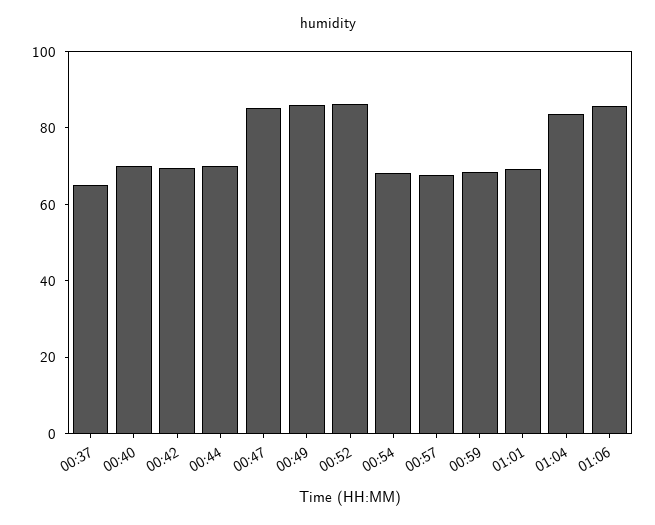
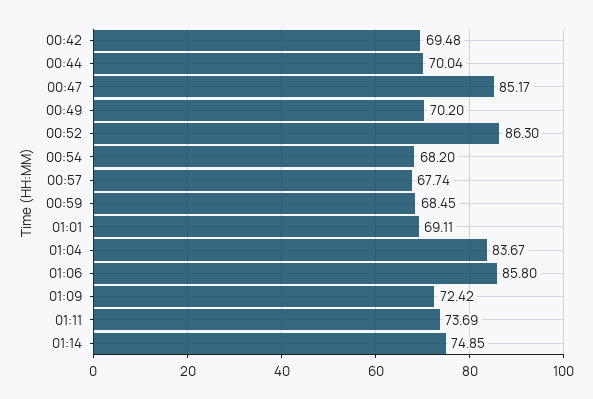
00:37: 65 -> none
00:40: 70 -> none
00:49: 85 -> 70.2
01:09: none -> 72.42
01:11: none -> 73.69
01:14: none -> 74.85

